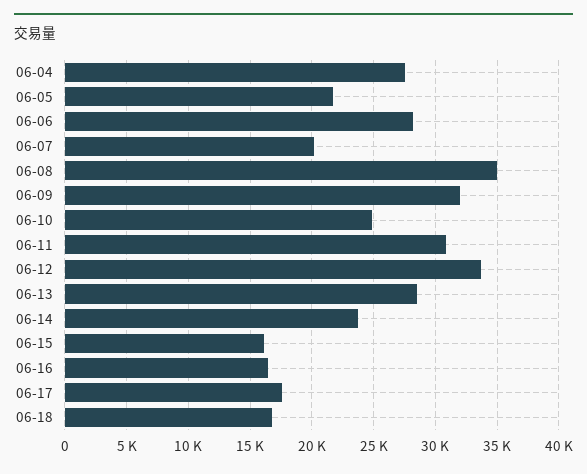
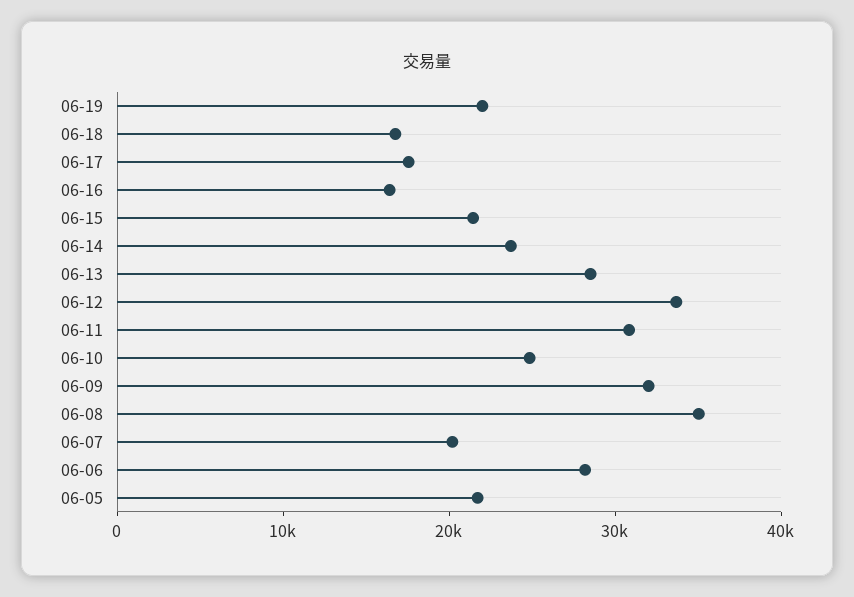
06-04: 27500 -> none
06-15: 16000 -> 22000
06-19: none -> 22000

